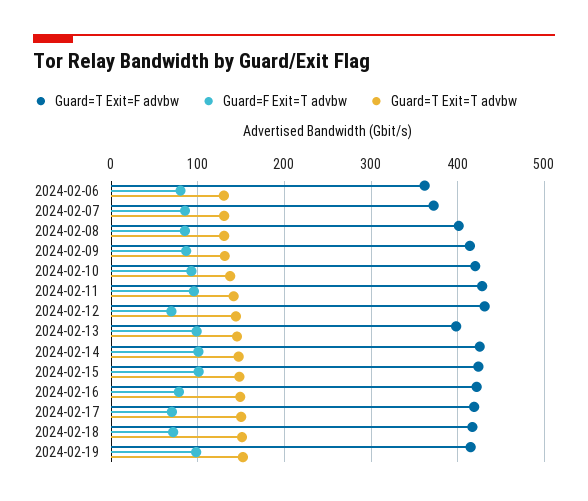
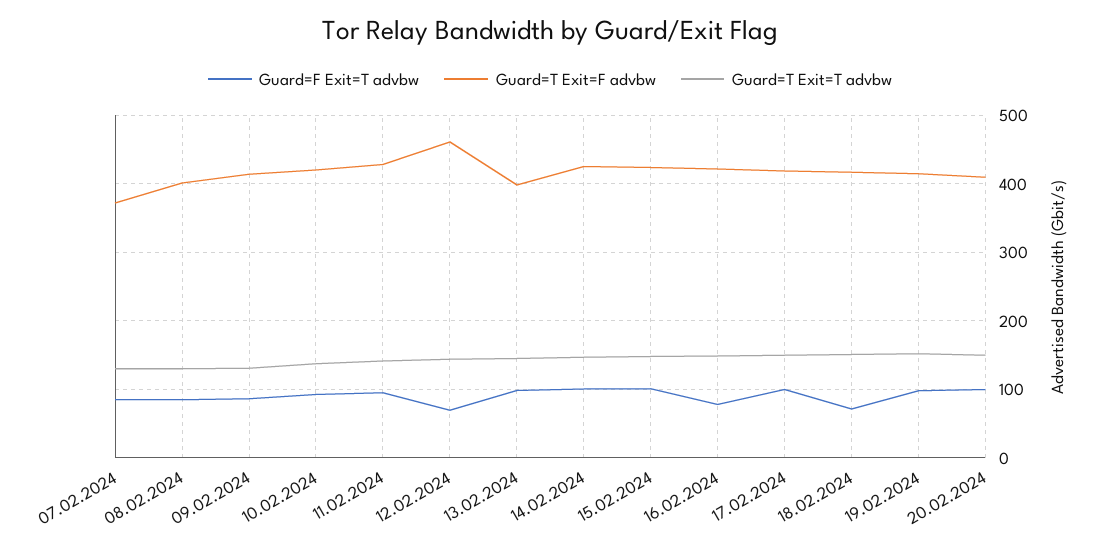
Guard=T Exit=F advbw, 2024-02-06: 360 -> none
Guard=F Exit=T advbw, 2024-02-06: 80 -> none
Guard=T Exit=T advbw, 2024-02-06: 130 -> none
Guard=T Exit=F advbw, 2024-02-12: 430 -> 460
Guard=F Exit=T advbw, 2024-02-17: 70 -> 100
Guard=F Exit=T advbw, 20.02.2024: none -> 100
Guard=T Exit=F advbw, 20.02.2024: none -> 410
Guard=T Exit=T advbw, 20.02.2024: none -> 150

